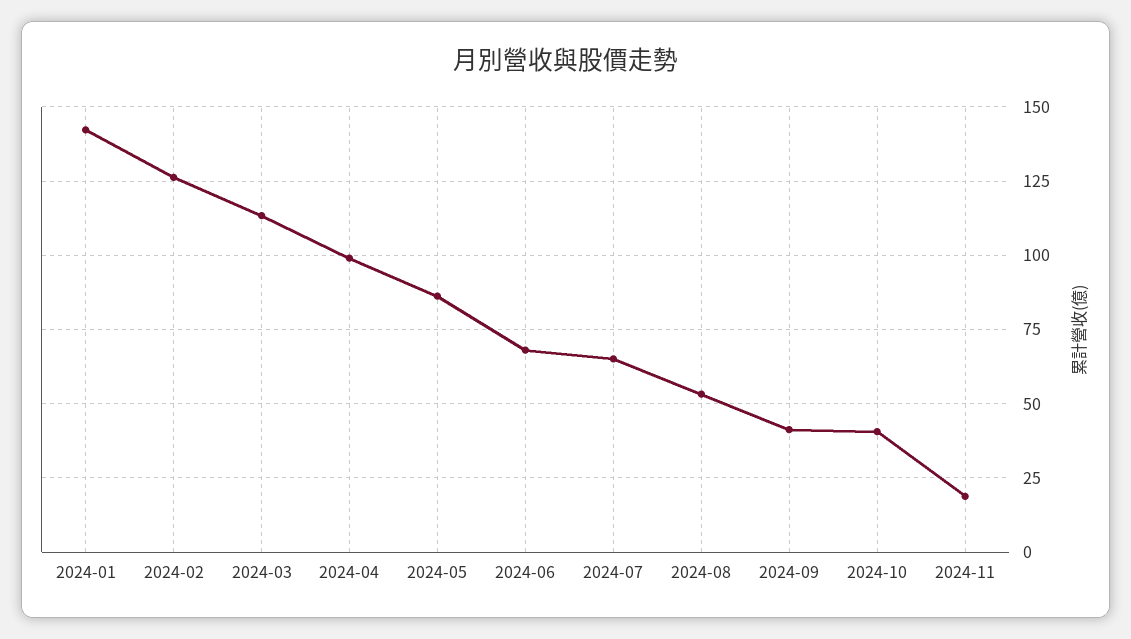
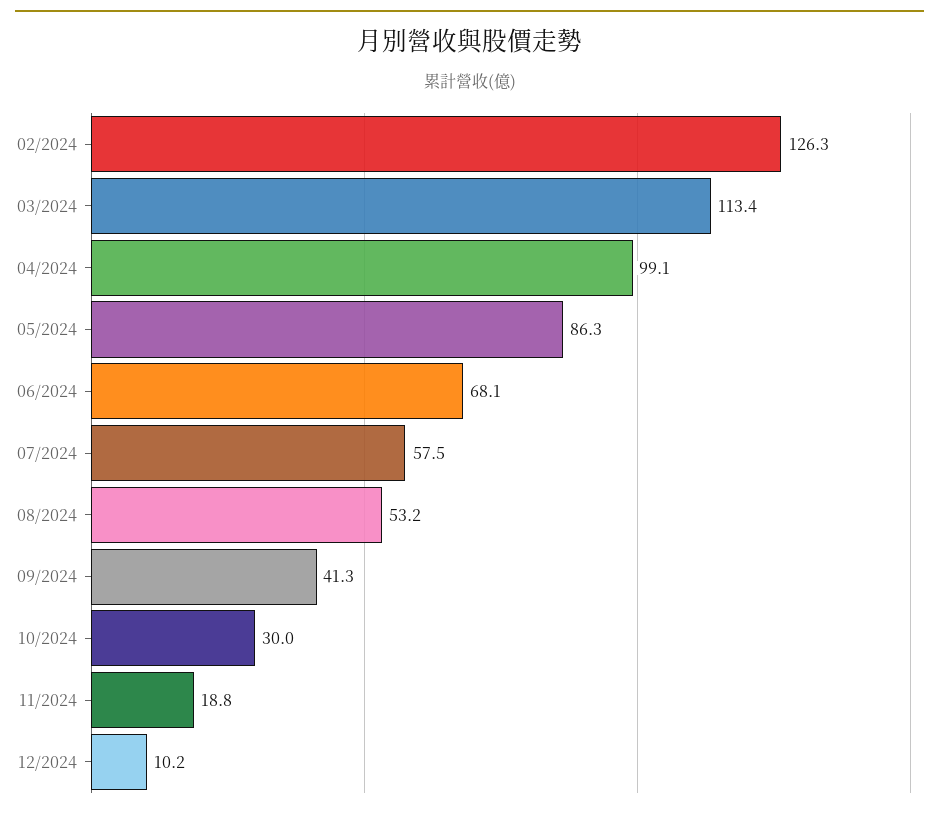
2024-01: 142.5 -> none
2024-07: 65 -> 57.5
2024-10: 40 -> 30
12/2024: none -> 10.2

